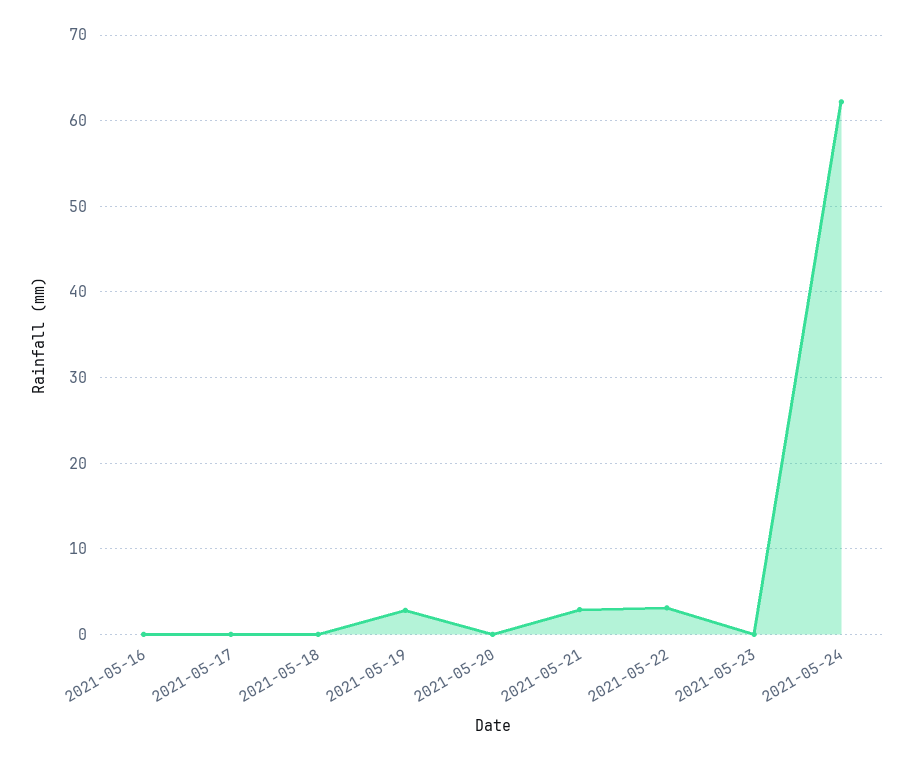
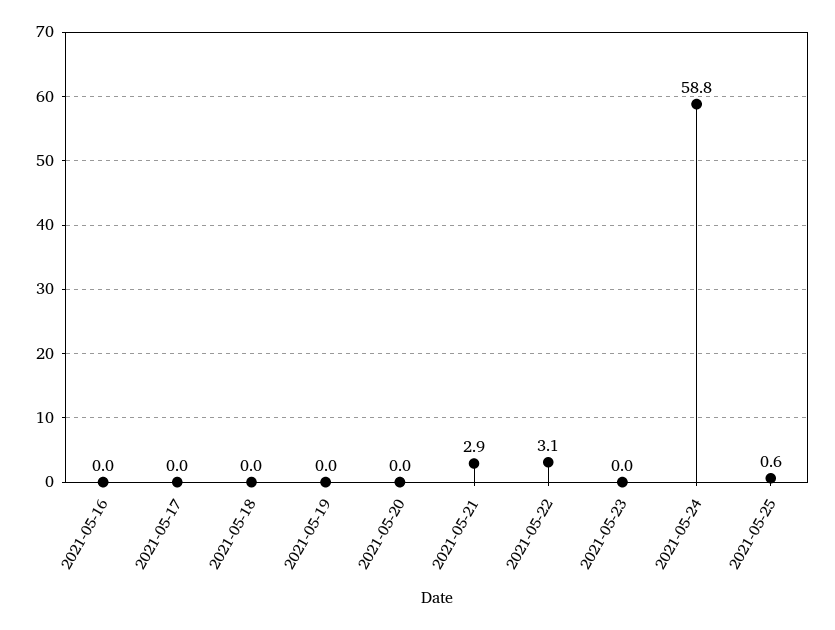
2021-05-19: 3 -> 0
2021-05-24: 62 -> 58.8
2021-05-25: none -> 0.6

